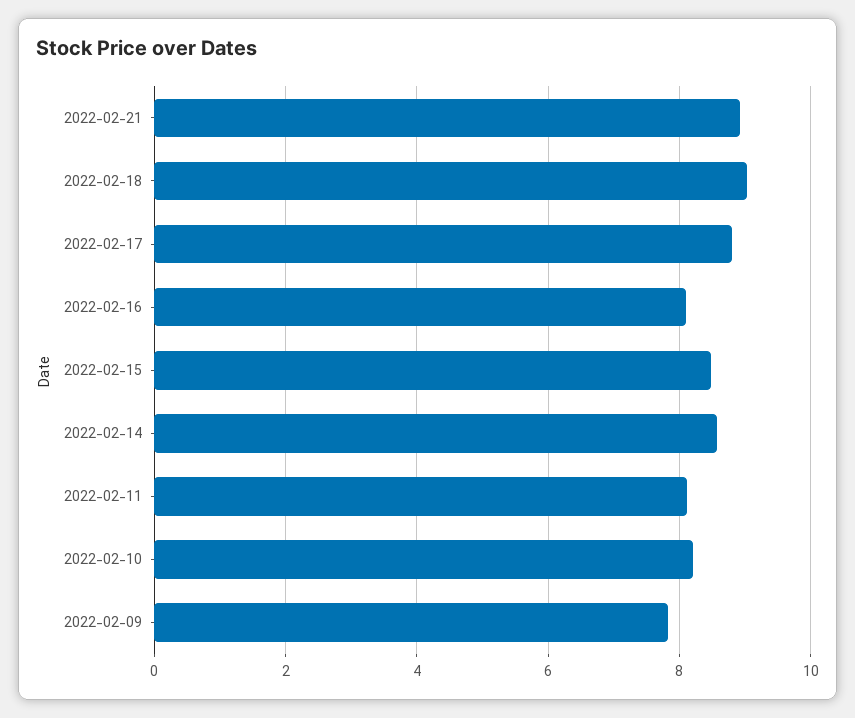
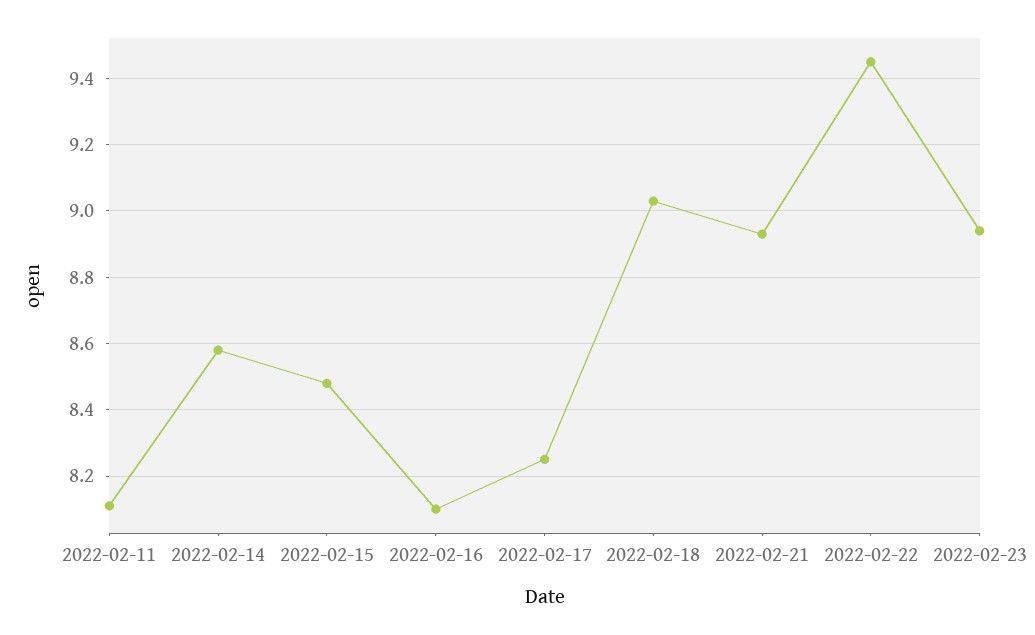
2022-02-17: 8.8 -> 8.25
2022-02-10: 8.2 -> none
2022-02-09: 7.8 -> none
2022-02-22: none -> 9.45
2022-02-23: none -> 8.95

